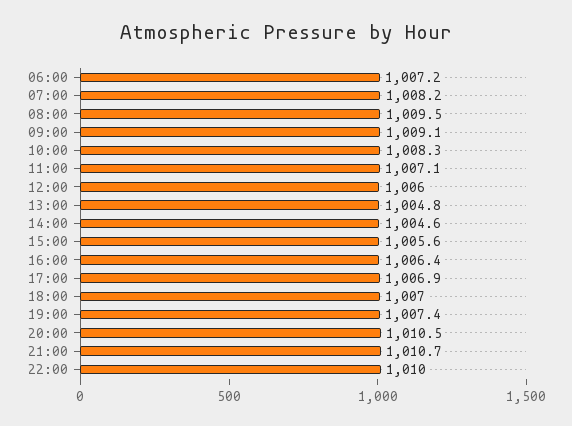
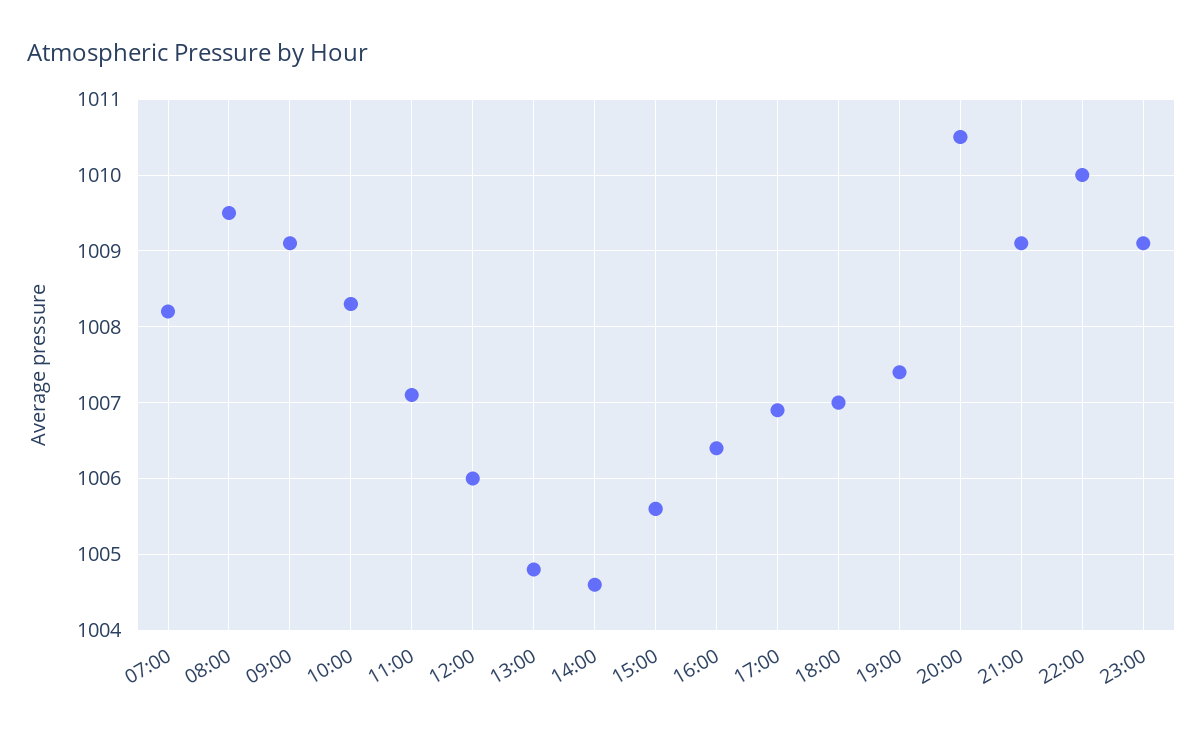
06:00: 1007.2 -> none
21:00: 1010.7 -> 1009.1
23:00: none -> 1009.1

